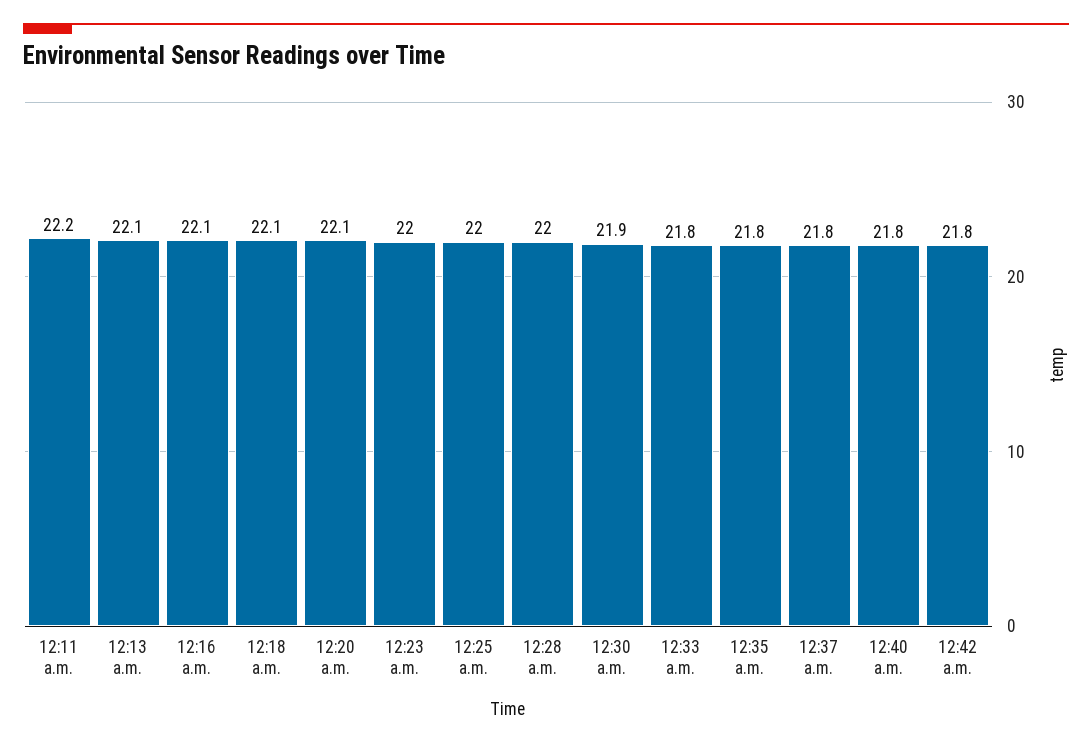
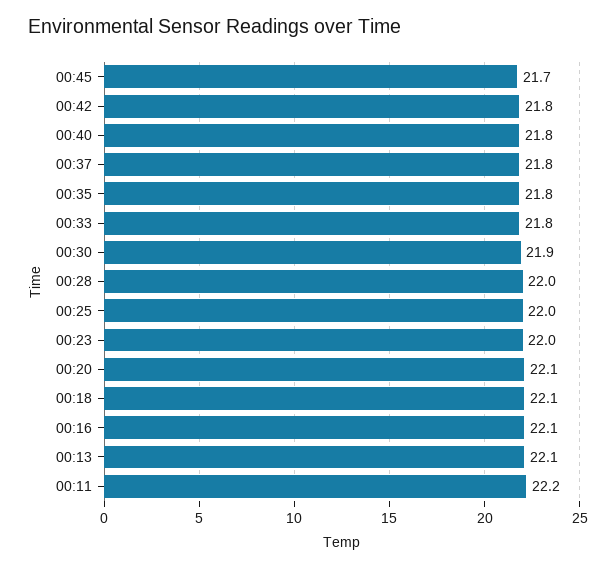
00:45: none -> 21.7

